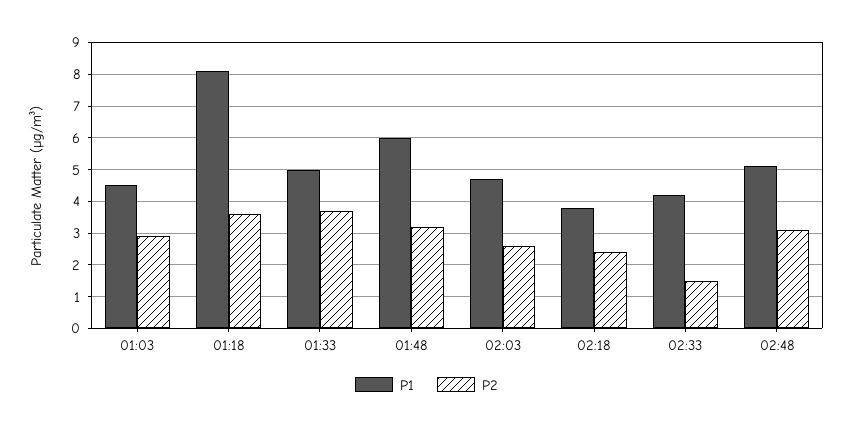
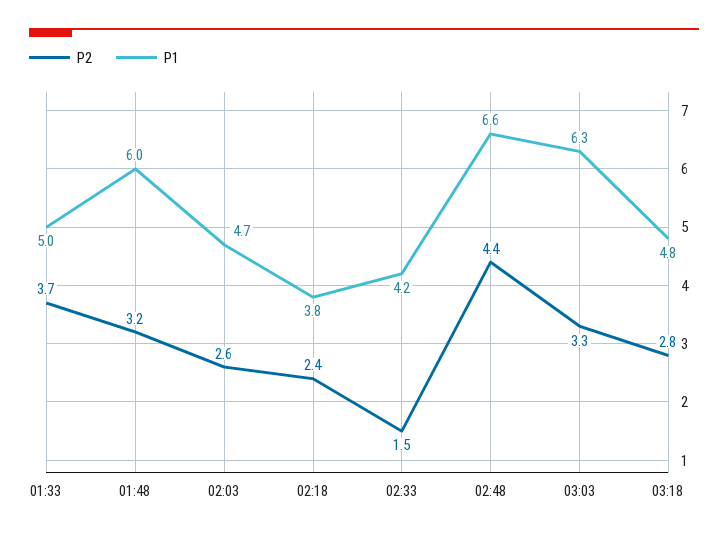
P1, 01:03: 4.5 -> none
P2, 01:03: 3 -> none
P1, 01:18: 8 -> none
P2, 01:18: 3.5 -> none
P1, 02:48: 5 -> 6.6
P2, 02:48: 3 -> 4.4
P2, 03:03: none -> 3.3
P1, 03:03: none -> 6.3
P2, 03:18: none -> 2.8
P1, 03:18: none -> 4.8

